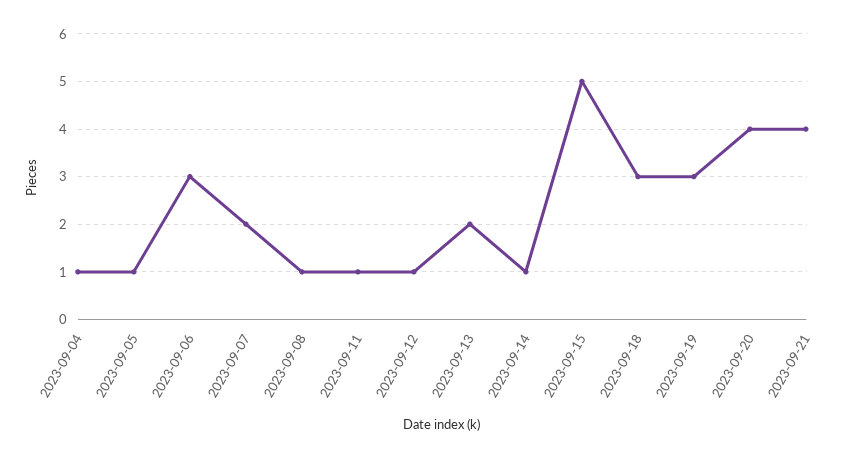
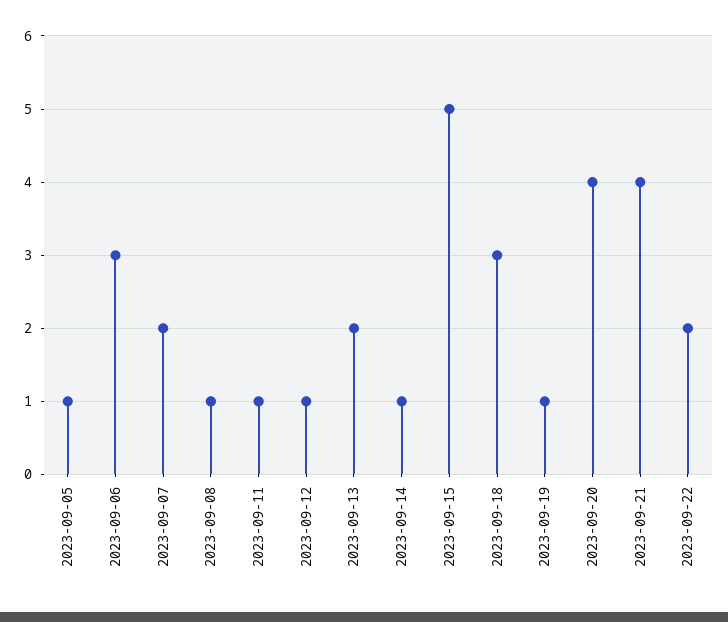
2023-09-04: 1 -> none
2023-09-19: 3 -> 1
2023-09-22: none -> 2

